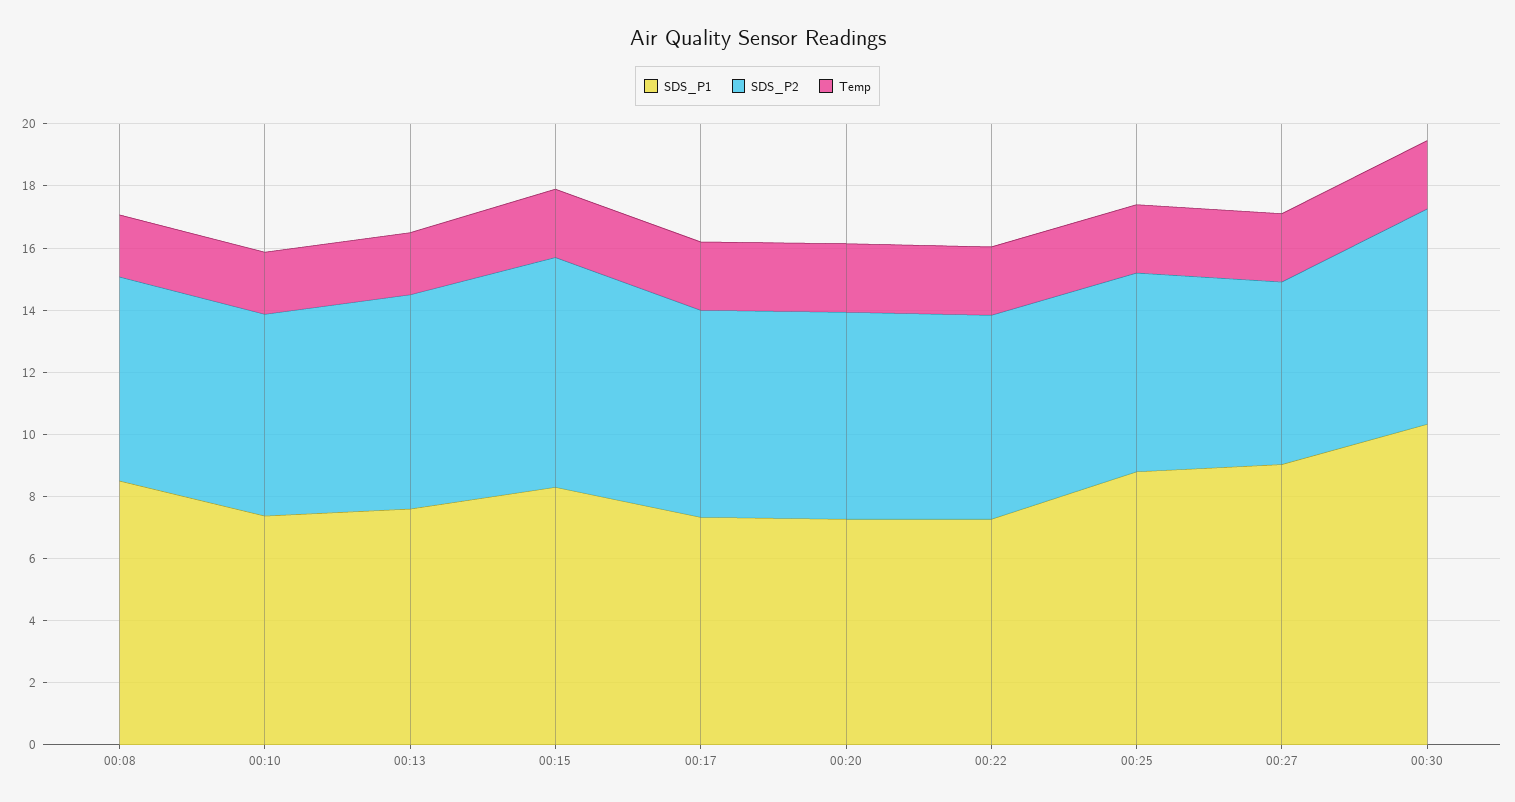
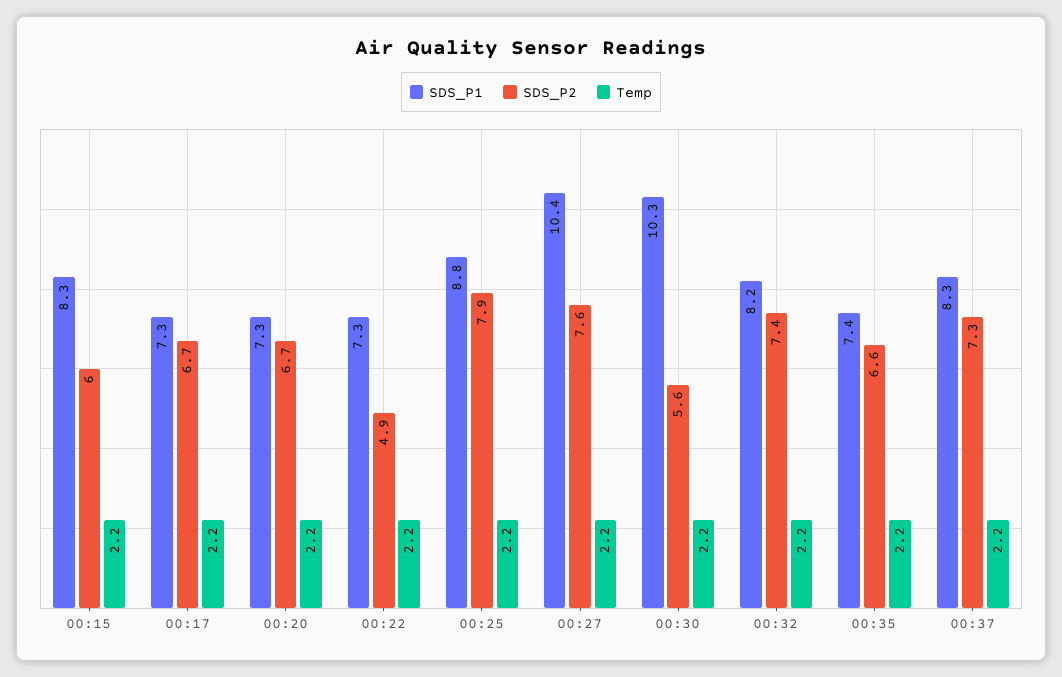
SDS_P1, 00:08: 8.5 -> none
SDS_P2, 00:08: 6.5 -> none
Temp, 00:08: 2 -> none
SDS_P1, 00:10: 7.5 -> none
SDS_P2, 00:10: 6.5 -> none
Temp, 00:10: 2 -> none
SDS_P1, 00:13: 7.5 -> none
SDS_P2, 00:13: 7 -> none
Temp, 00:13: 2 -> none
SDS_P2, 00:15: 7.5 -> 6
SDS_P2, 00:22: 6.5 -> 4.9
SDS_P2, 00:25: 6.5 -> 7.9
SDS_P1, 00:27: 9 -> 10.4
SDS_P2, 00:27: 6 -> 7.6
SDS_P2, 00:30: 7 -> 5.6
SDS_P1, 00:32: none -> 8.2
SDS_P2, 00:32: none -> 7.4
Temp, 00:32: none -> 2.2
SDS_P1, 00:35: none -> 7.4
SDS_P2, 00:35: none -> 6.6
Temp, 00:35: none -> 2.2
SDS_P1, 00:37: none -> 8.3
SDS_P2, 00:37: none -> 7.3
Temp, 00:37: none -> 2.2

